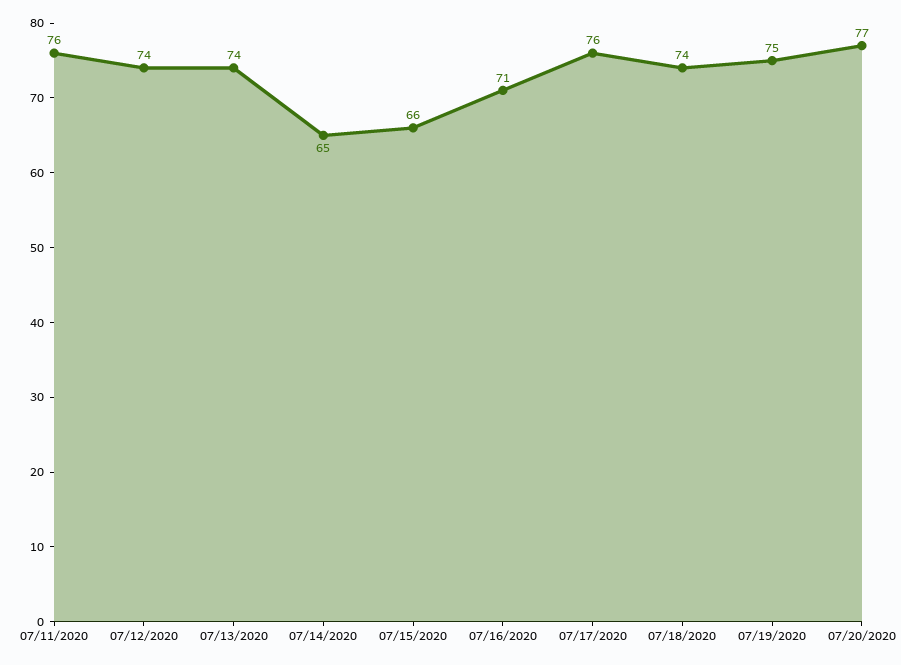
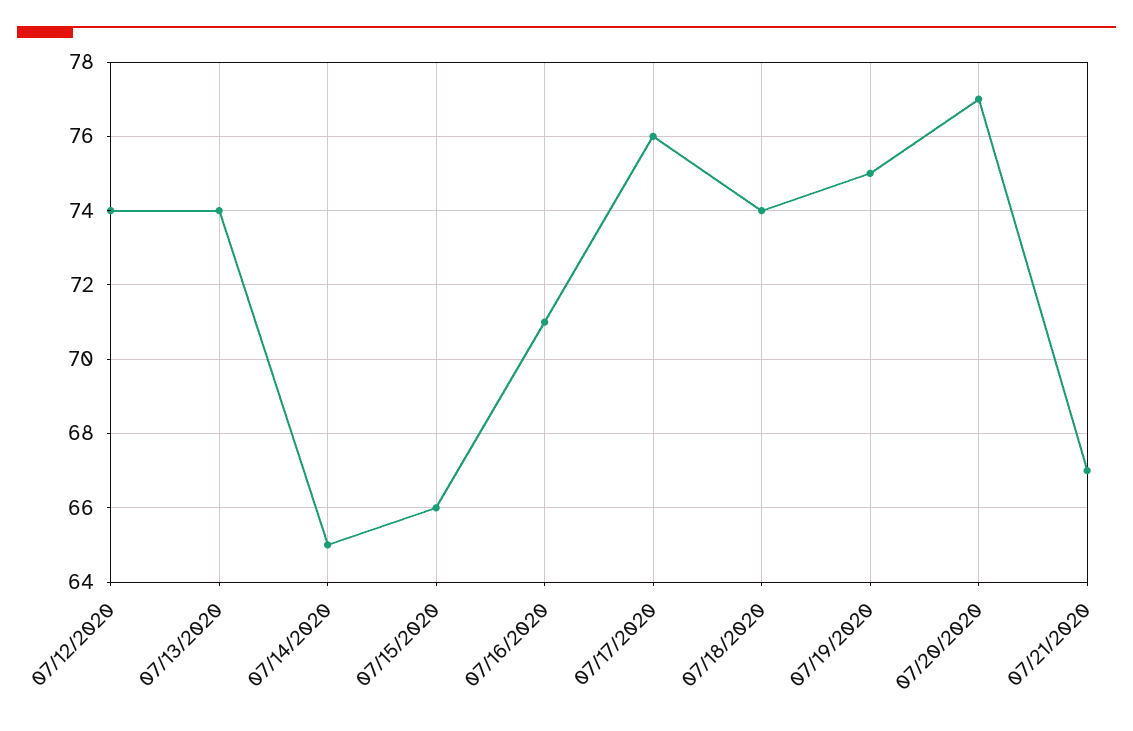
07/11/2020: 76 -> none
07/21/2020: none -> 67

